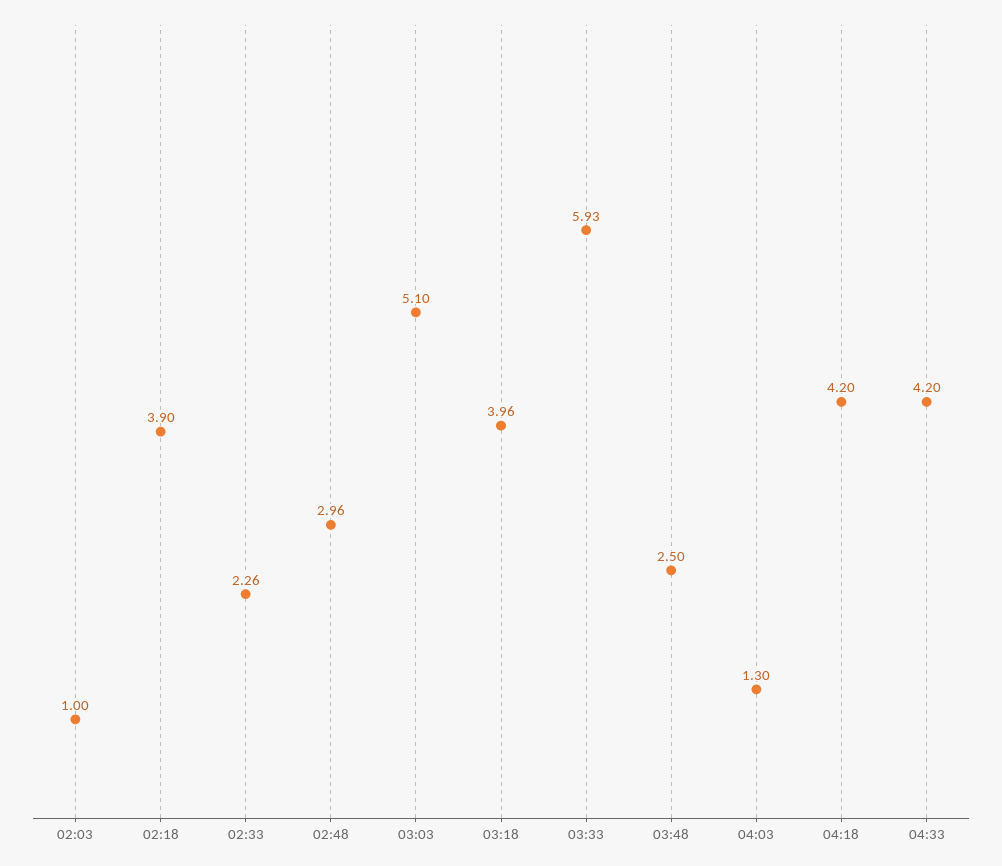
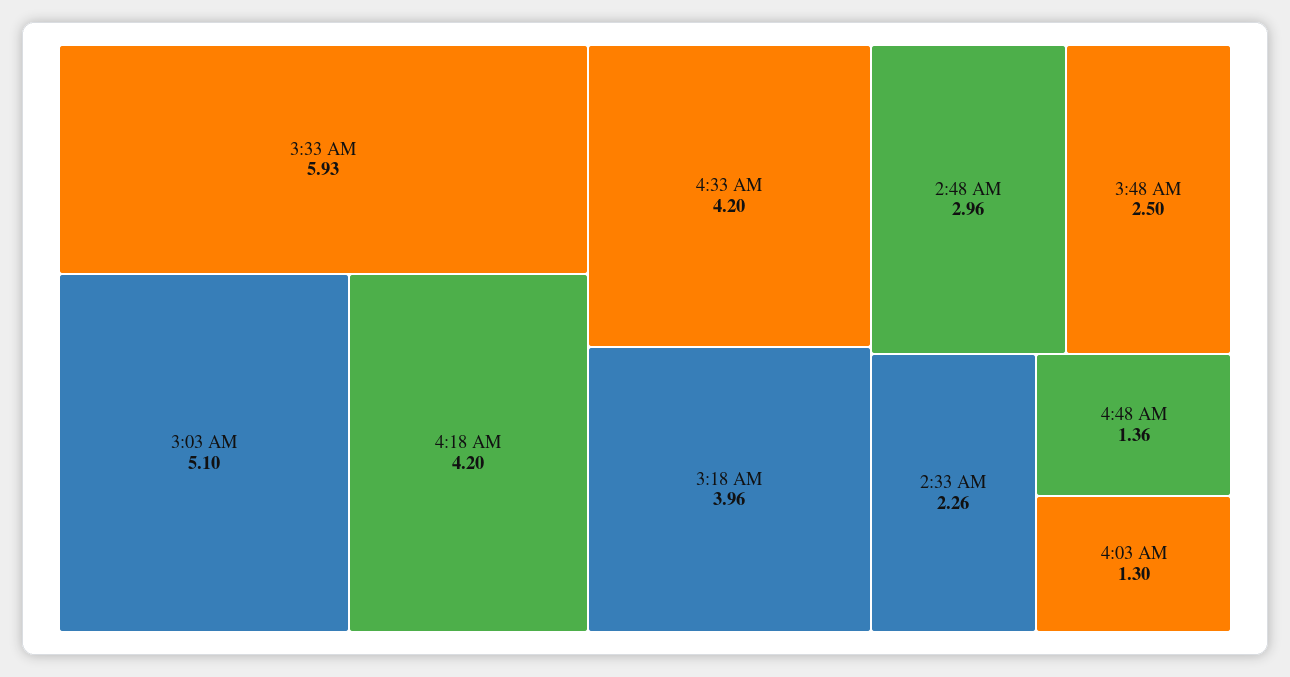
02:03: 1 -> none
02:18: 3.9 -> none
4:48 AM: none -> 1.36

